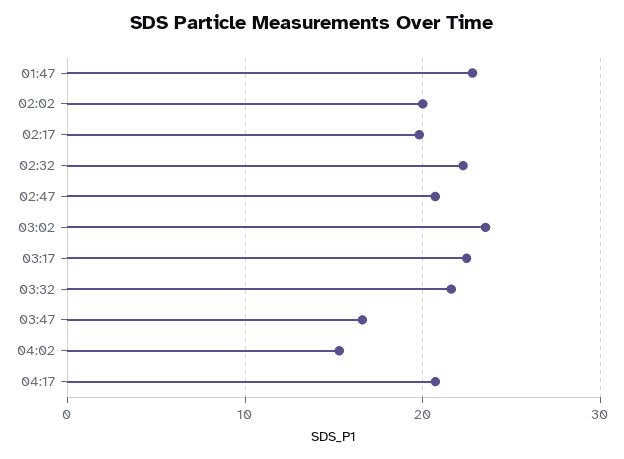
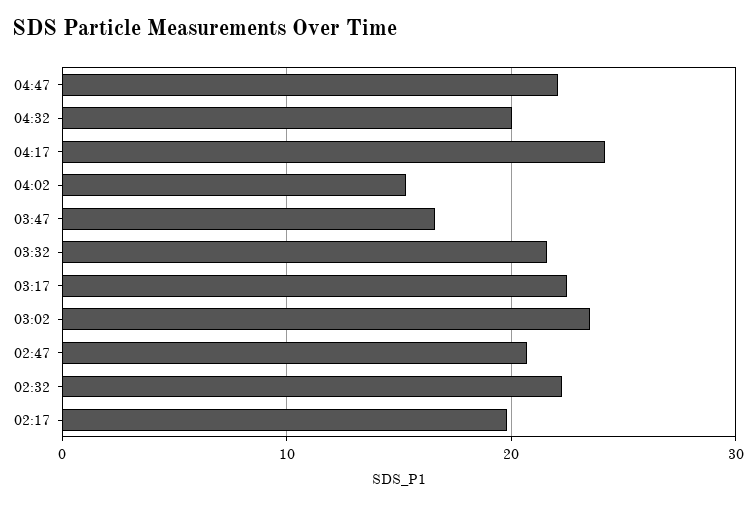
01:47: 23 -> none
02:02: 20 -> none
04:17: 21 -> 24
04:47: none -> 22
04:32: none -> 20

